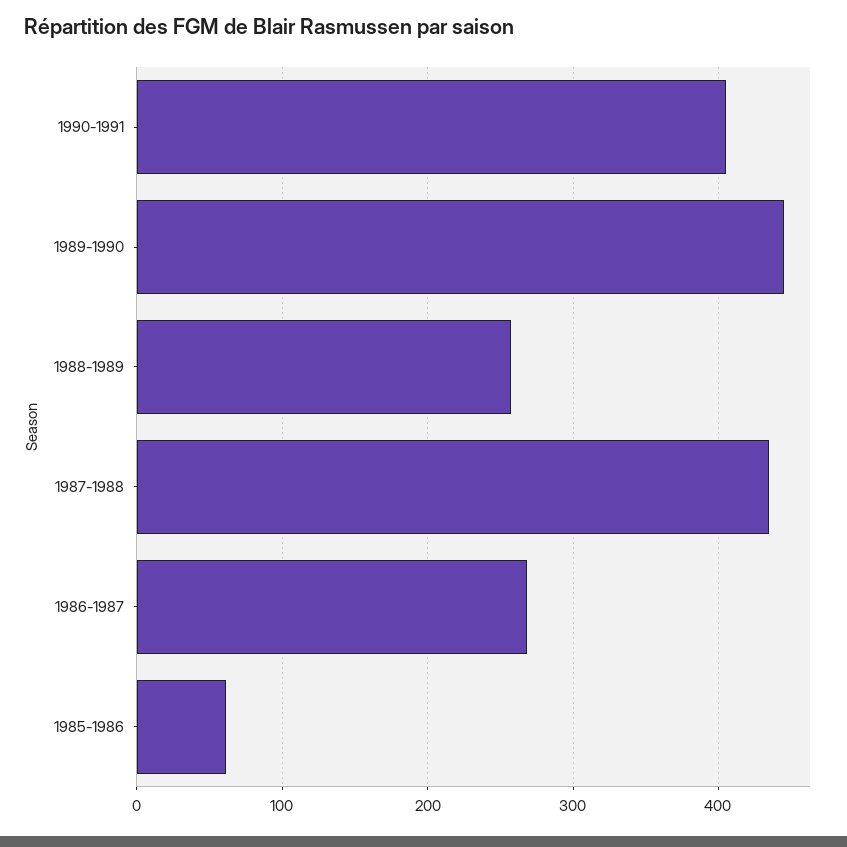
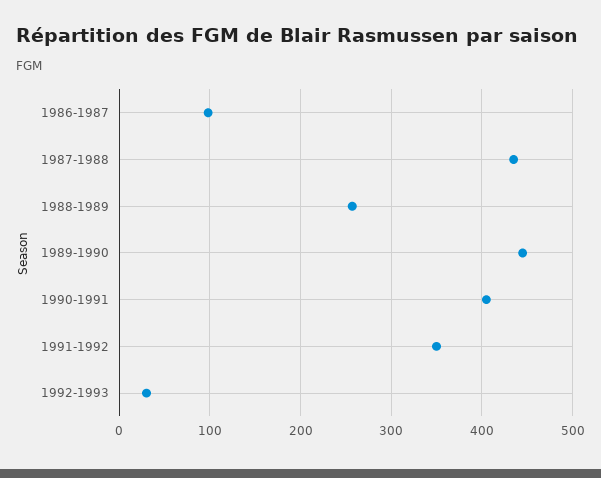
1986-1987: 270 -> 100
1985-1986: 60 -> none
1991-1992: none -> 350
1992-1993: none -> 30

